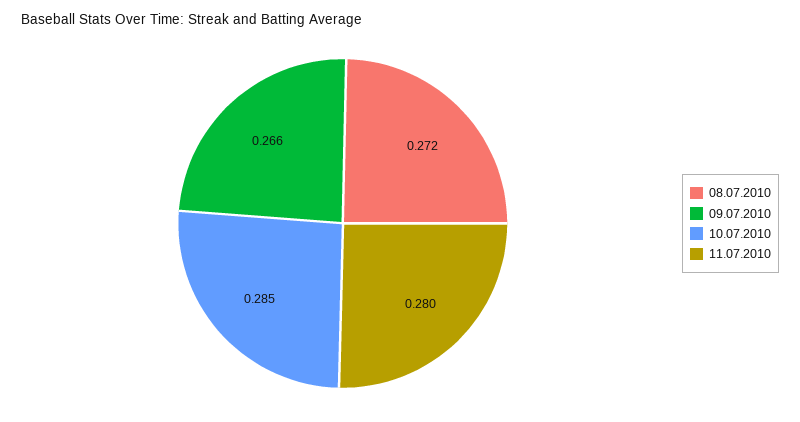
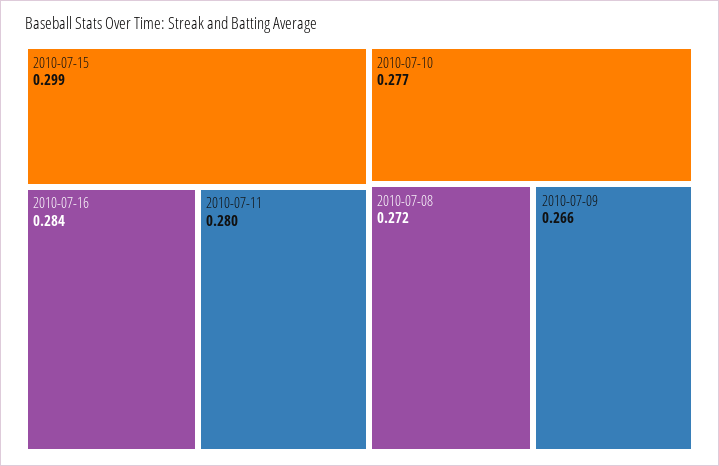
10.07.2010: 0.285 -> 0.277
2010-07-15: none -> 0.299
2010-07-16: none -> 0.284

